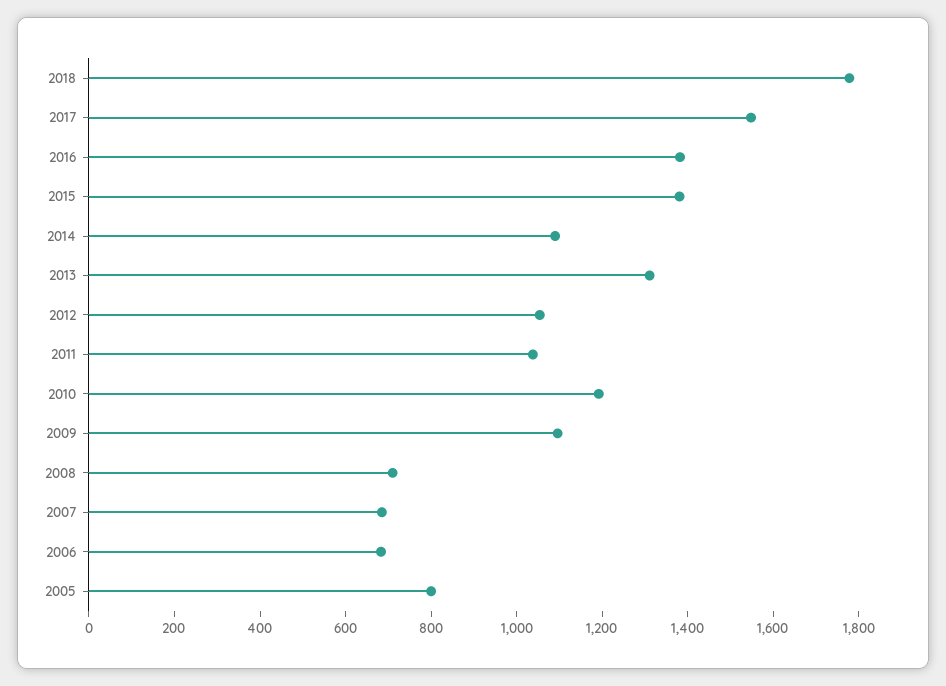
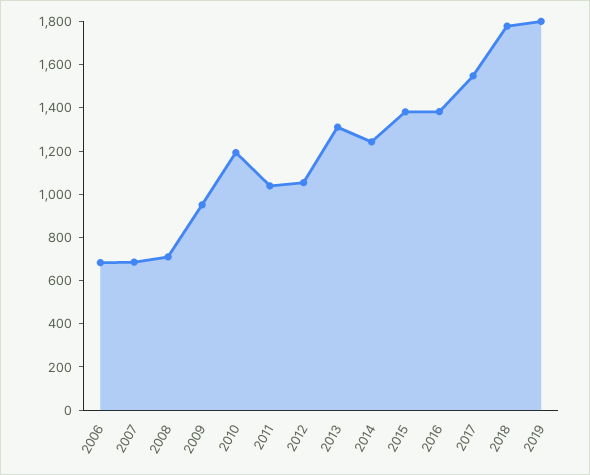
2014: 1100 -> 1250
2009: 1100 -> 950
2005: 800 -> none
2019: none -> 1800

